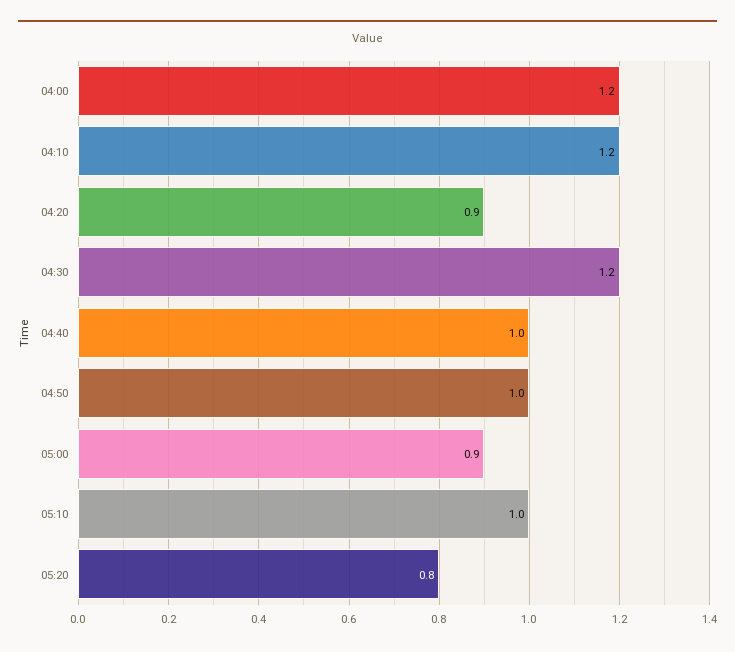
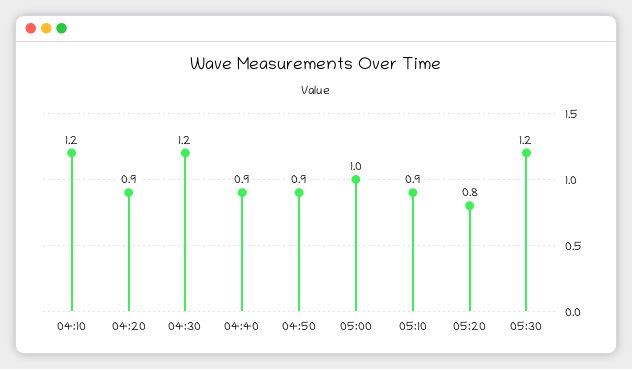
04:00: 1.2 -> none
04:40: 1 -> 0.9
04:50: 1 -> 0.9
05:00: 0.9 -> 1
05:10: 1 -> 0.9
05:30: none -> 1.2

